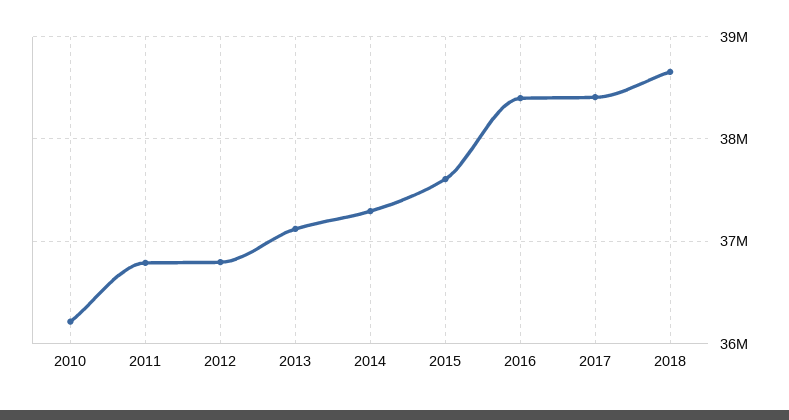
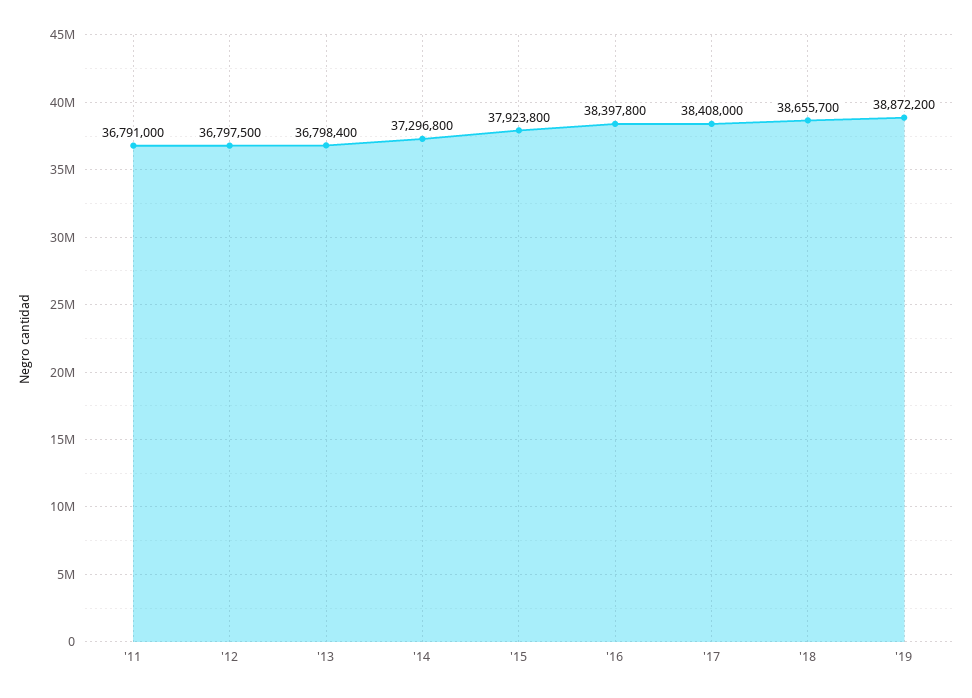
2010: 36200000 -> none
2013: 37100000 -> 36798400
2015: 37600000 -> 37923800
'19: none -> 38872200

